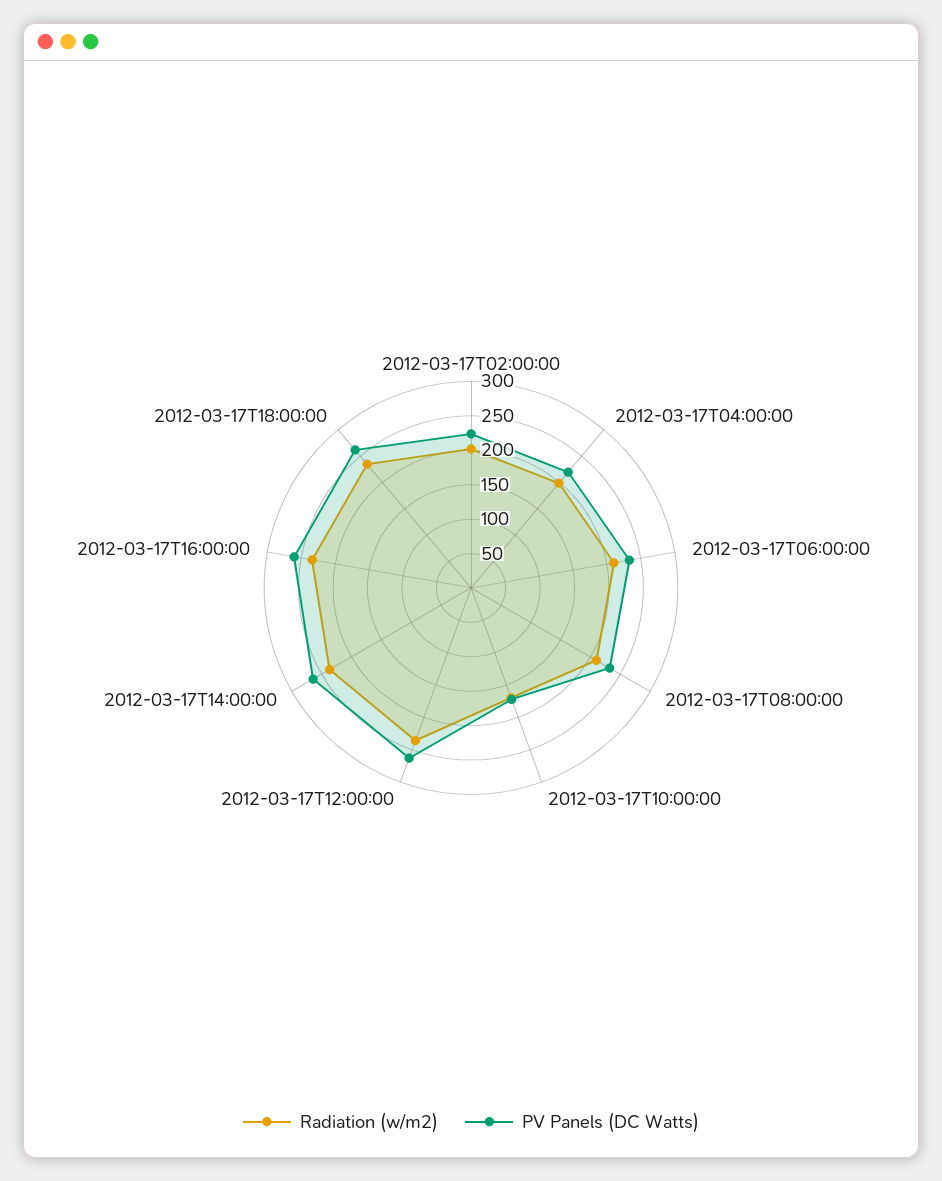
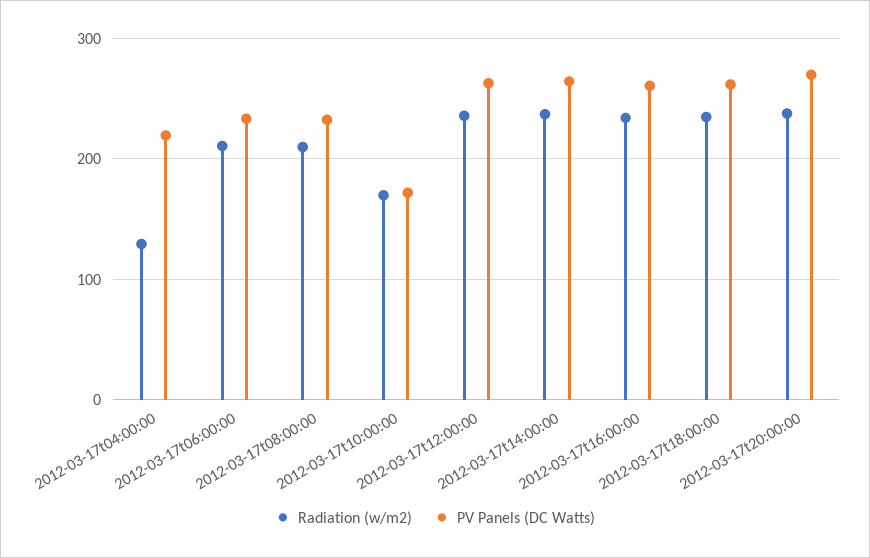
Radiation (w/m2), 2012-03-17T02:00:00: 200 -> none
PV Panels (DC Watts), 2012-03-17T02:00:00: 225 -> none
Radiation (w/m2), 2012-03-17T04:00:00: 200 -> 130
Radiation (w/m2), 2012-03-17t20:00:00: none -> 240
PV Panels (DC Watts), 2012-03-17t20:00:00: none -> 270

